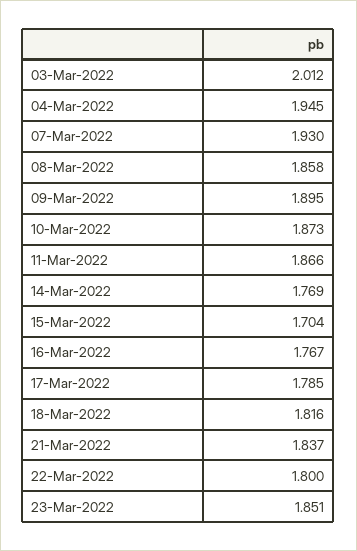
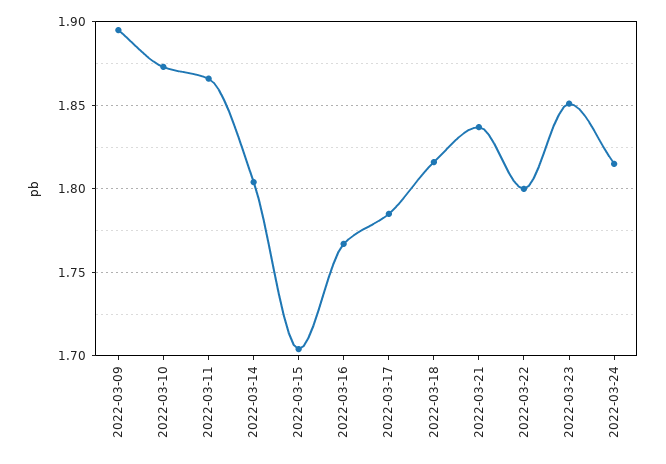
03-Mar-2022: 2.012 -> none
04-Mar-2022: 1.945 -> none
07-Mar-2022: 1.93 -> none
08-Mar-2022: 1.858 -> none
14-Mar-2022: 1.769 -> 1.805
2022-03-24: none -> 1.815

